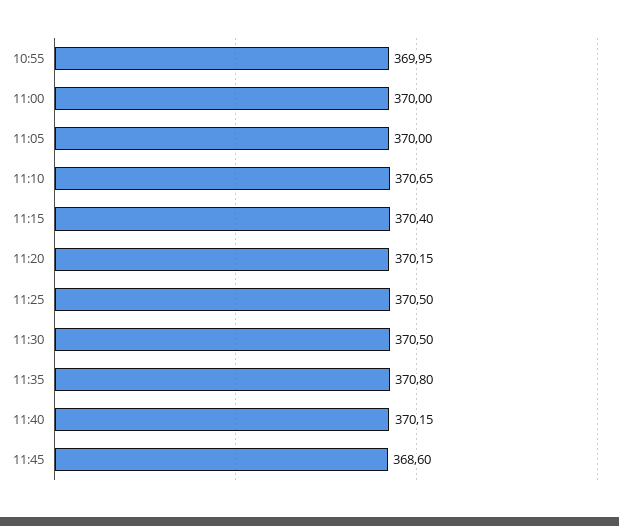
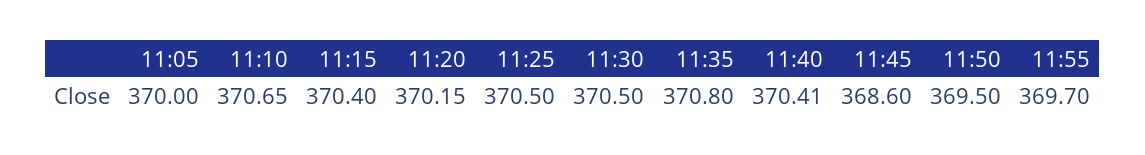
10:55: 369.95 -> none
11:00: 370 -> none
11:40: 370.15 -> 370.41
11:50: none -> 369.5
11:55: none -> 369.7

